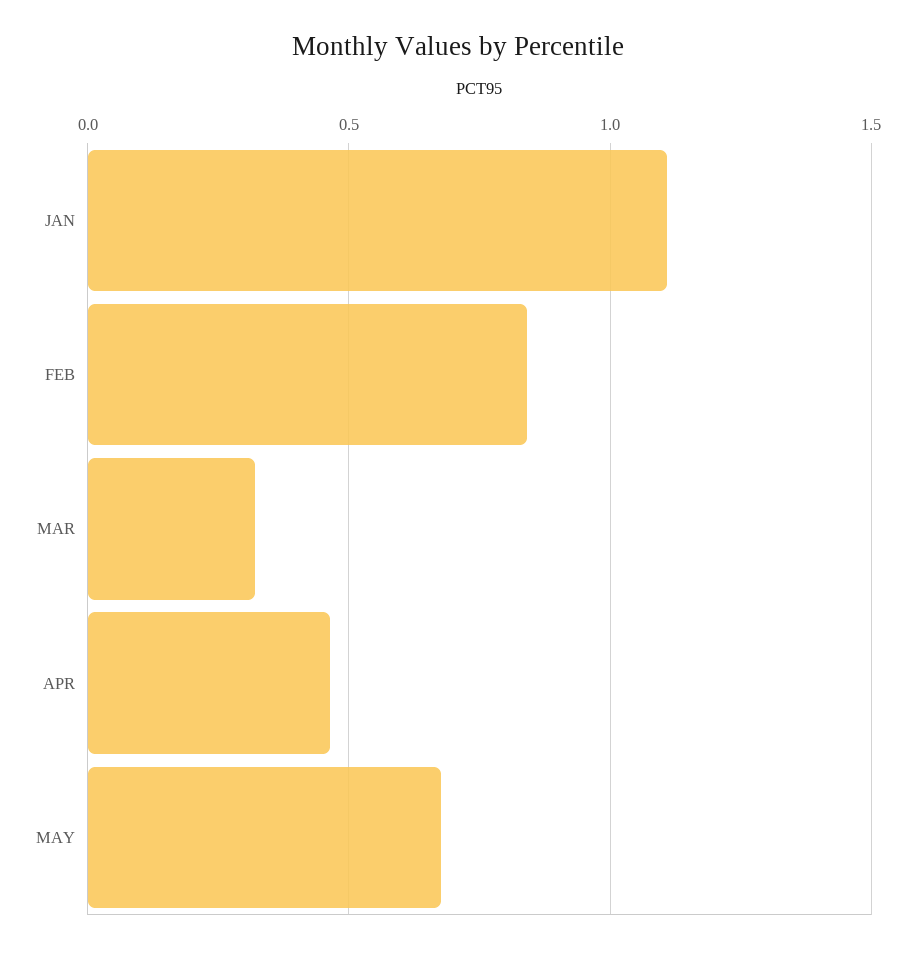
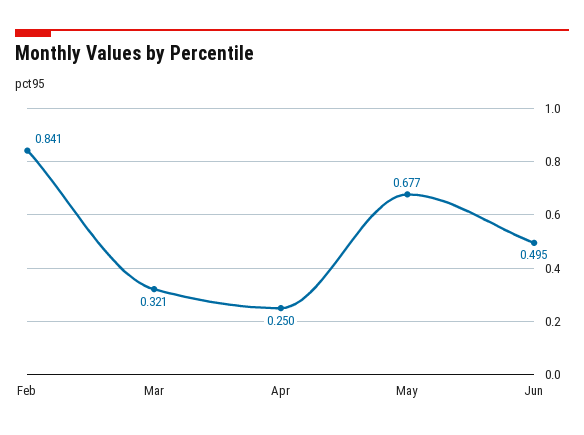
JAN: 1.1 -> none
APR: 0.45 -> 0.25
Jun: none -> 0.495

